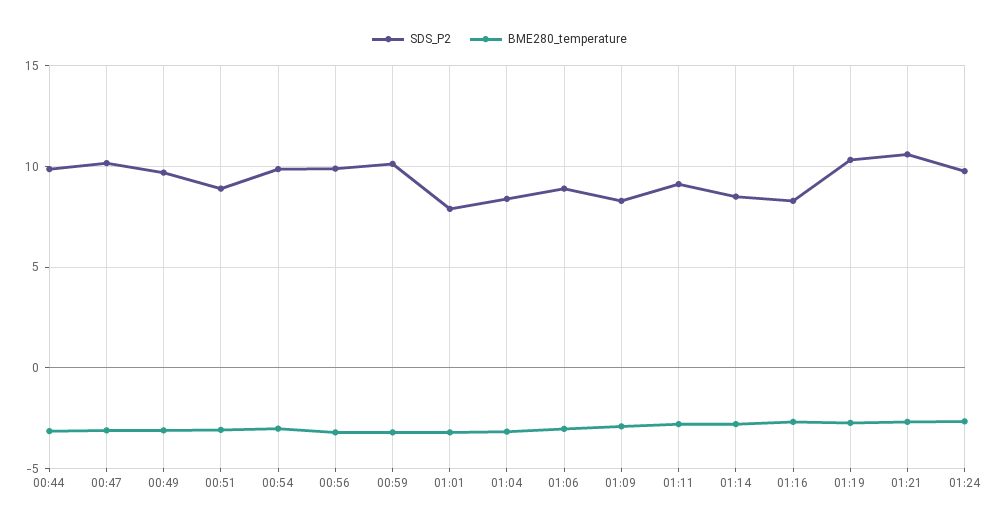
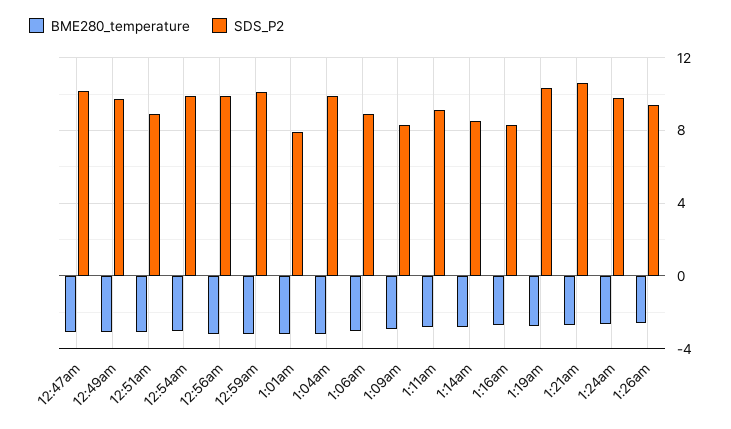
SDS_P2, 00:44: 10 -> none
BME280_temperature, 00:44: -3 -> none
SDS_P2, 01:04: 8.5 -> 10
BME280_temperature, 1:26am: none -> -2.5
SDS_P2, 1:26am: none -> 9.5

